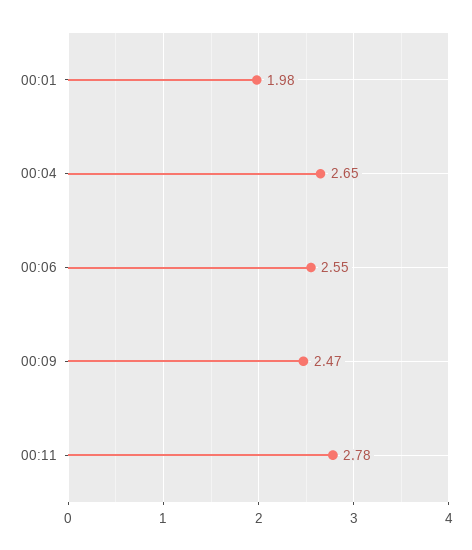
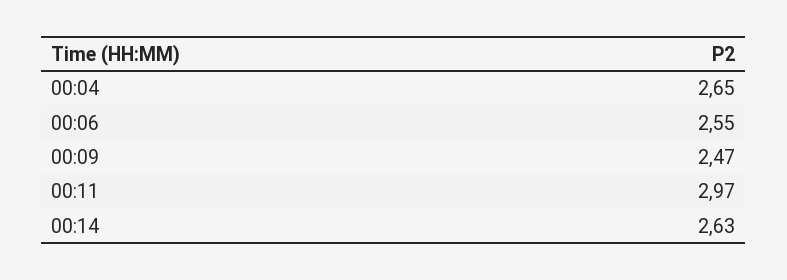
00:01: 1.98 -> none
00:11: 2.78 -> 2.97
00:14: none -> 2.63

